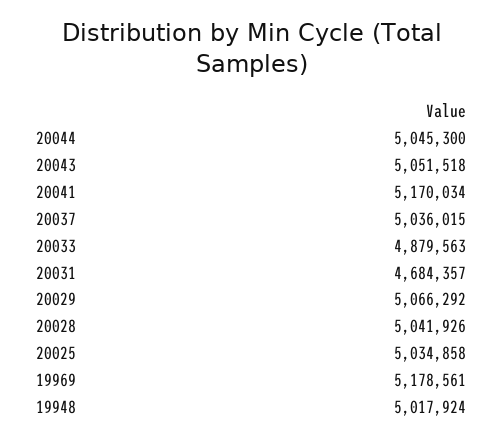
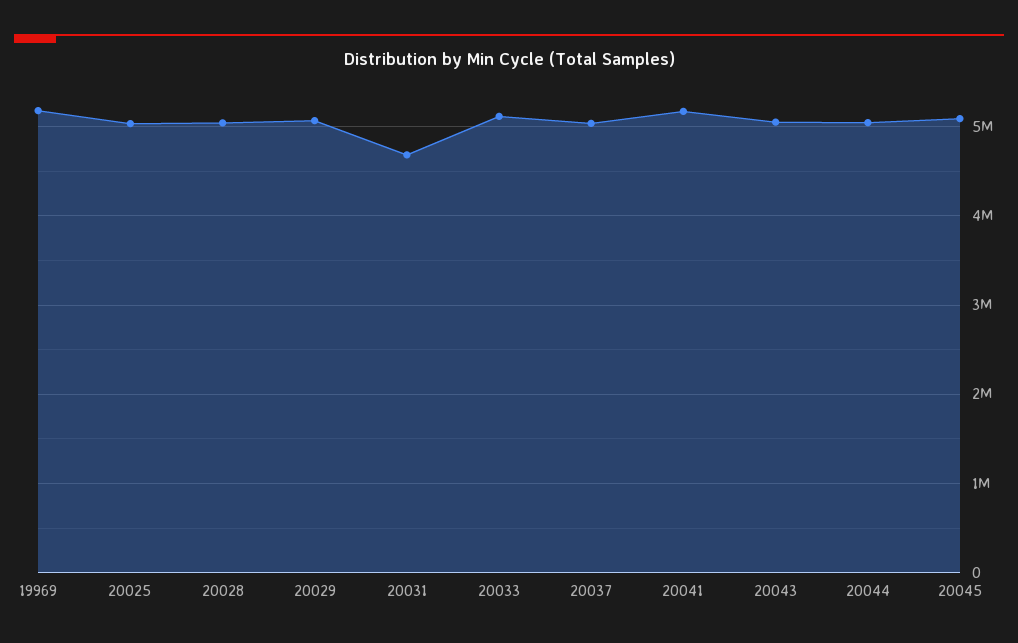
20033: 4879563 -> 5100000
19948: 5017924 -> none
20045: none -> 5100000

